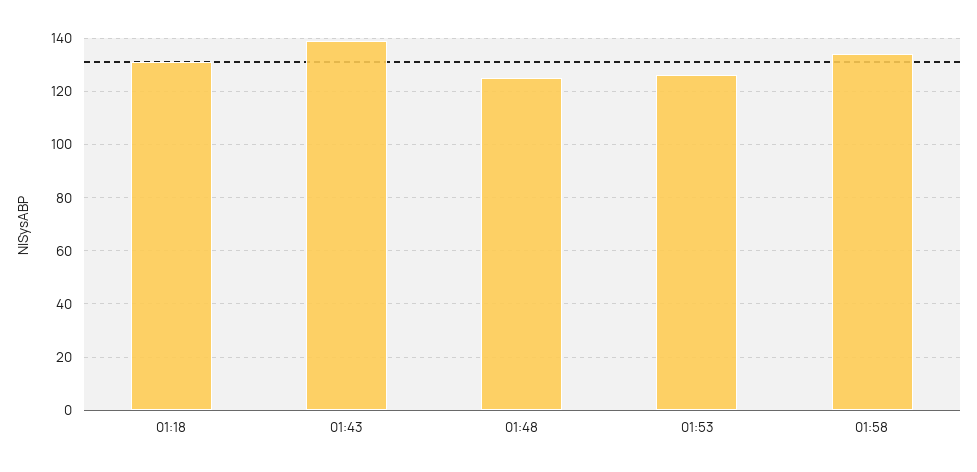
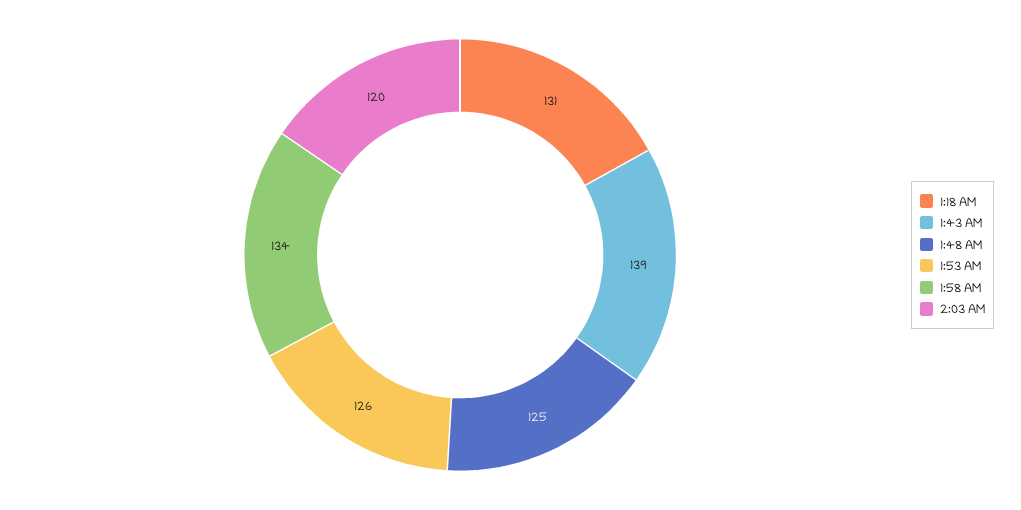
2:03 AM: none -> 120

